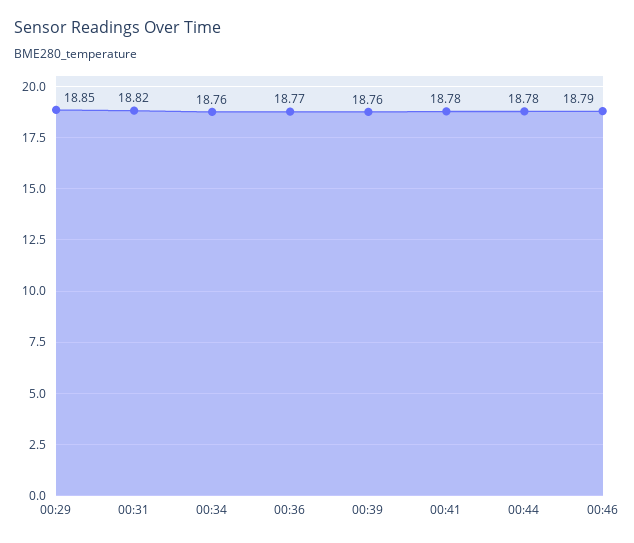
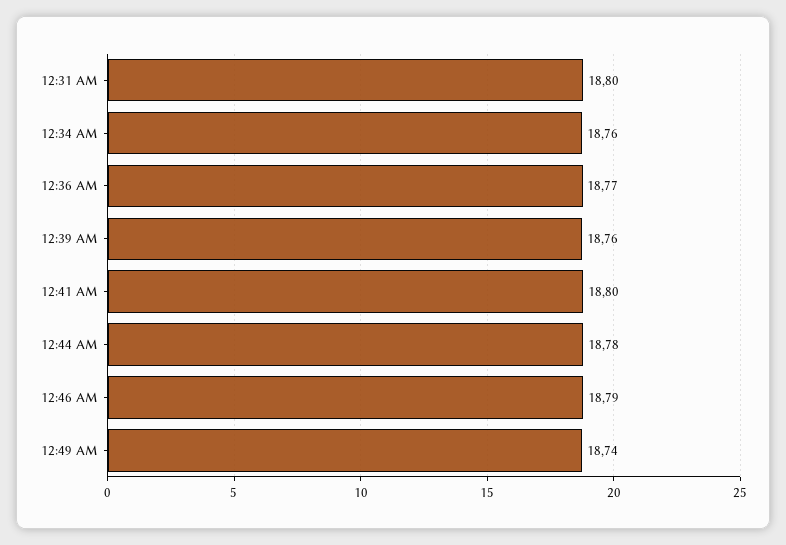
00:29: 18.85 -> none
00:31: 18.82 -> 18.8
00:41: 18.78 -> 18.8
12:49 AM: none -> 18.74

